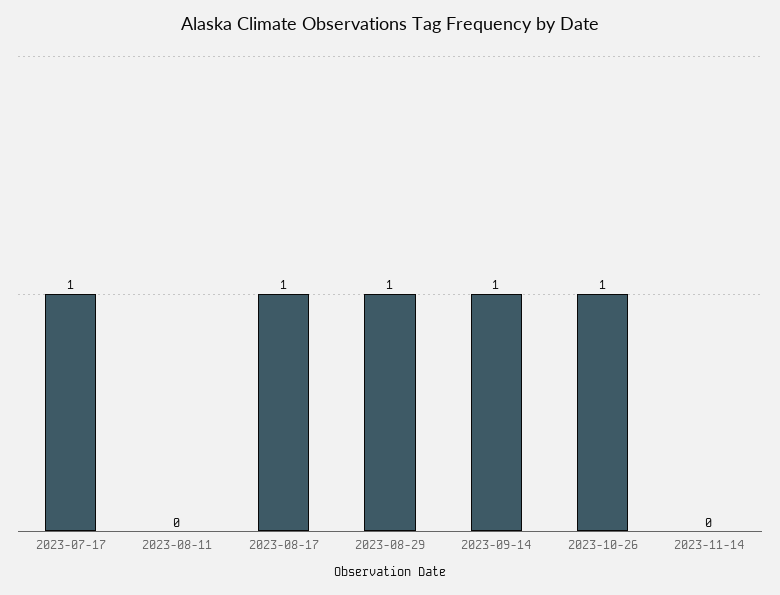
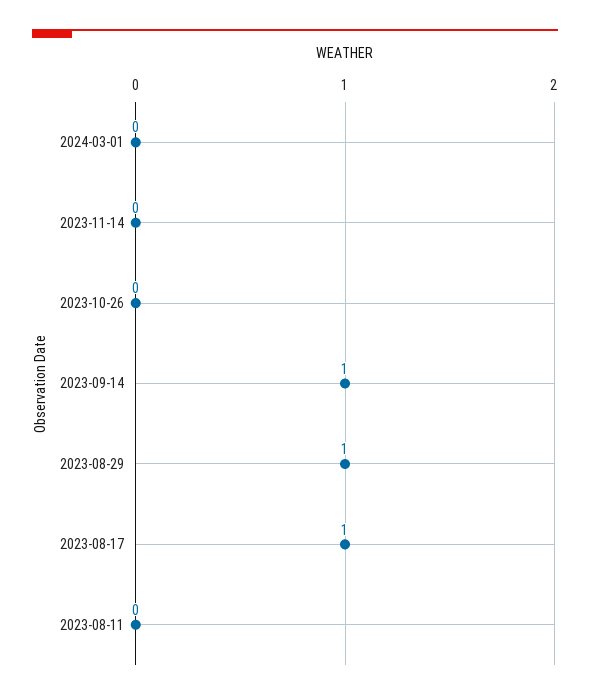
2023-07-17: 1 -> none
2023-10-26: 1 -> 0
2024-03-01: none -> 0

